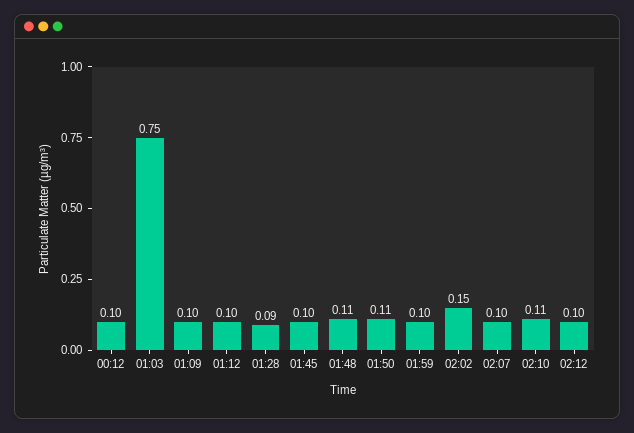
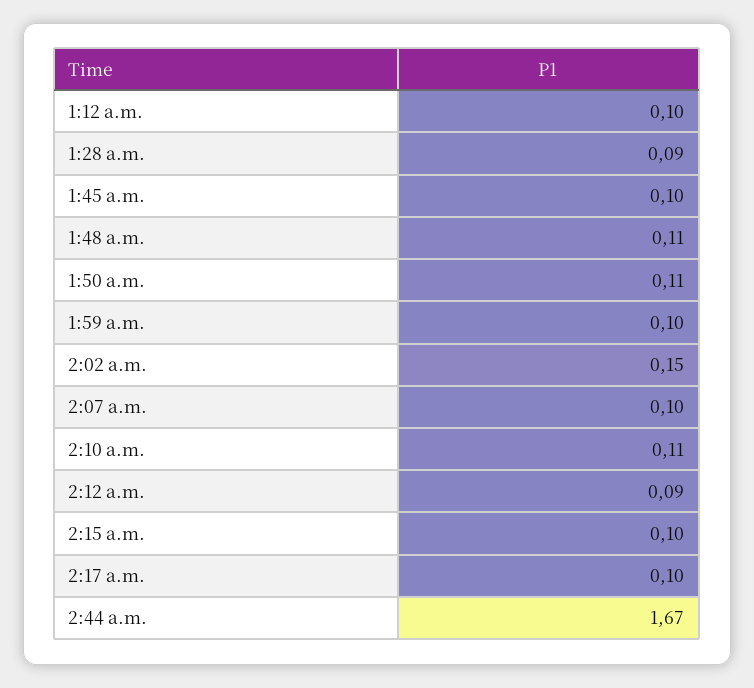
00:12: 0.1 -> none
01:03: 0.75 -> none
01:09: 0.1 -> none
02:12: 0.1 -> 0.09
2:15 a.m.: none -> 0.1
2:17 a.m.: none -> 0.1
2:44 a.m.: none -> 1.67

